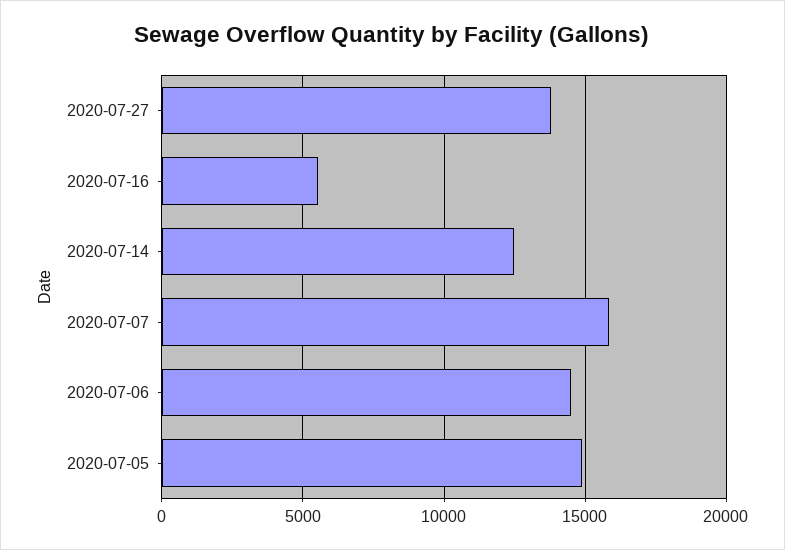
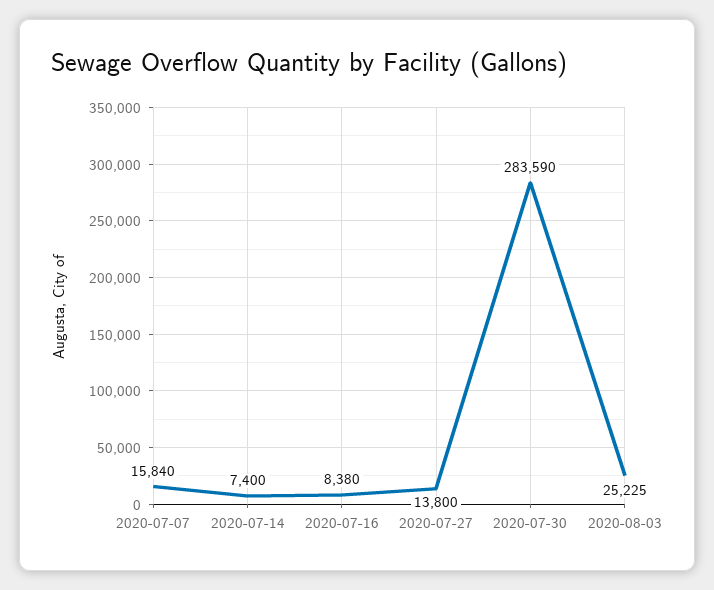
2020-07-16: 5500 -> 8380
2020-07-14: 12500 -> 7400
2020-07-06: 14500 -> none
2020-07-05: 15000 -> none
2020-07-30: none -> 283590
2020-08-03: none -> 25225

